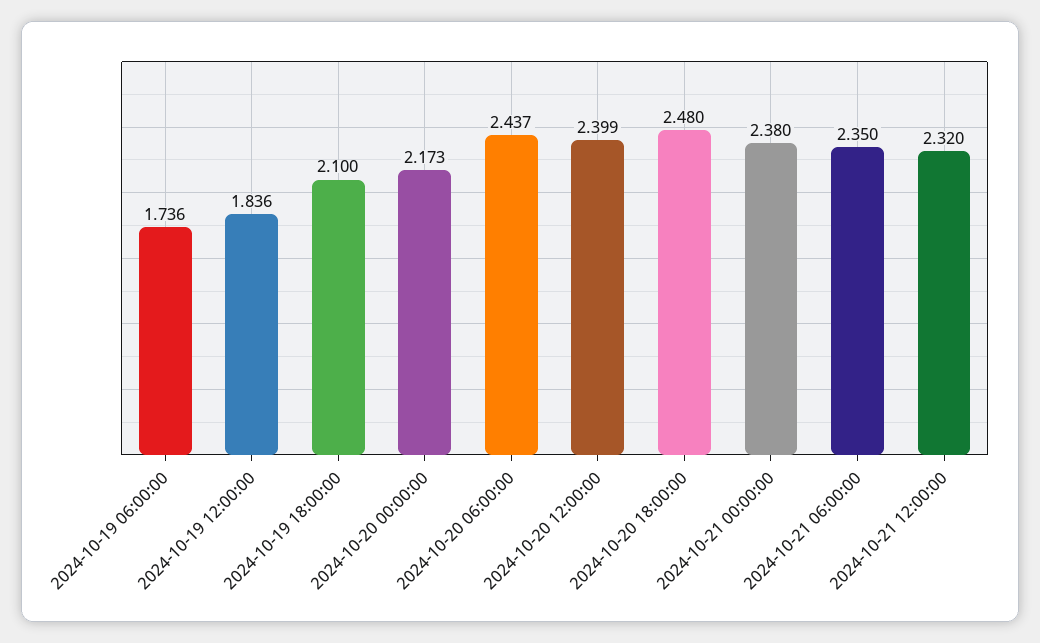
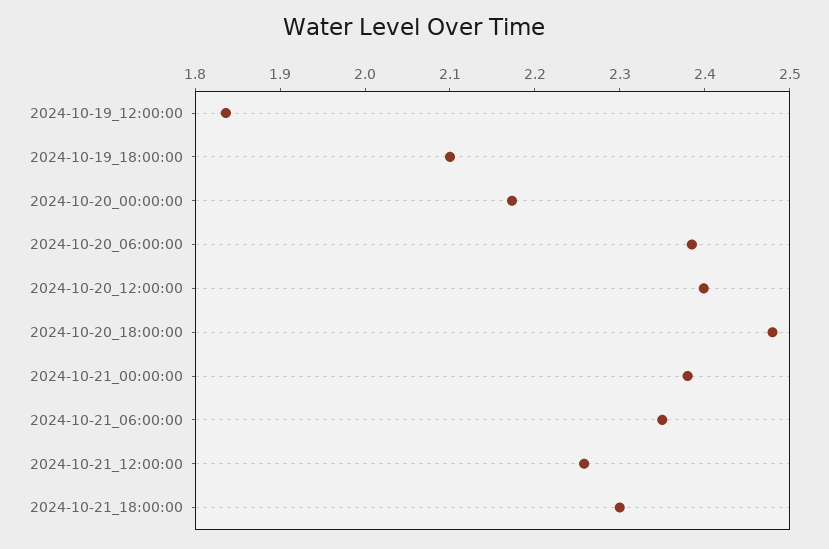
2024-10-19 06:00:00: 1.736 -> none
2024-10-20 06:00:00: 2.437 -> 2.38
2024-10-21 12:00:00: 2.32 -> 2.26
2024-10-21_18:00:00: none -> 2.3

